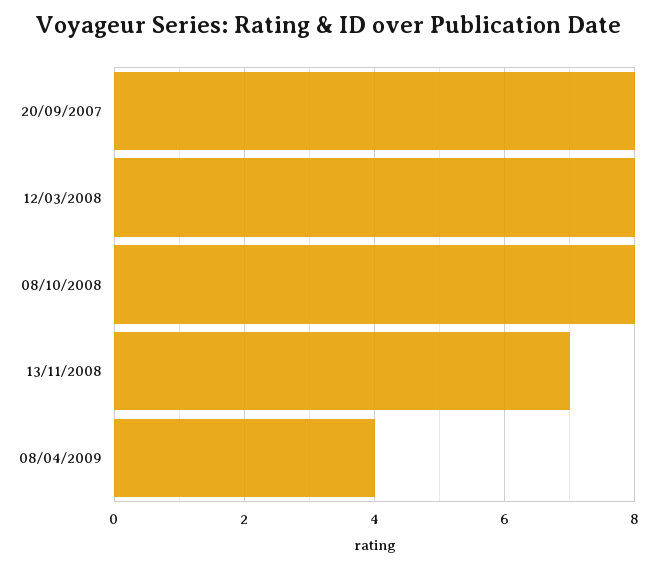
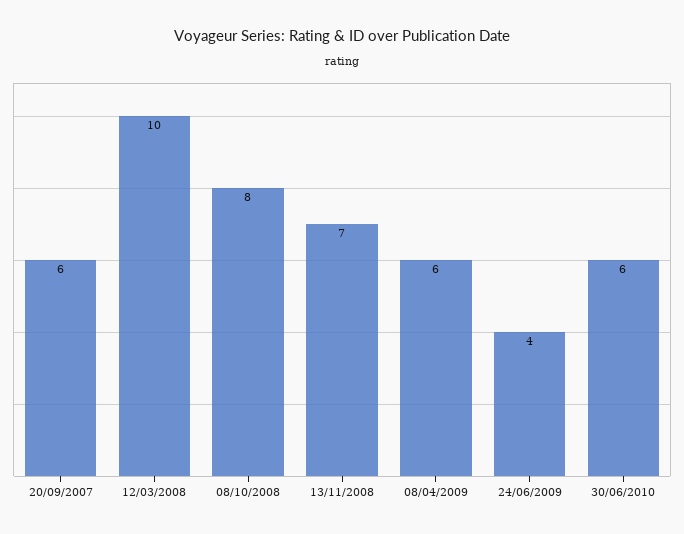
20/09/2007: 8 -> 6
12/03/2008: 8 -> 10
08/04/2009: 4 -> 6
24/06/2009: none -> 4
30/06/2010: none -> 6

